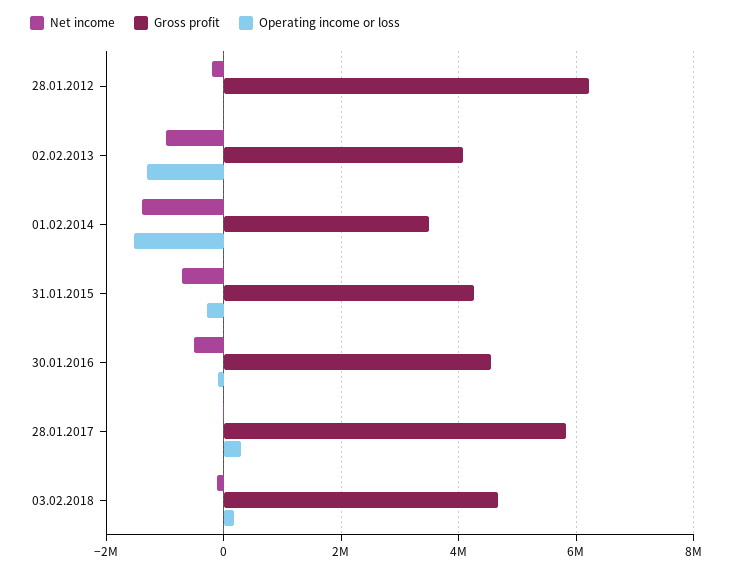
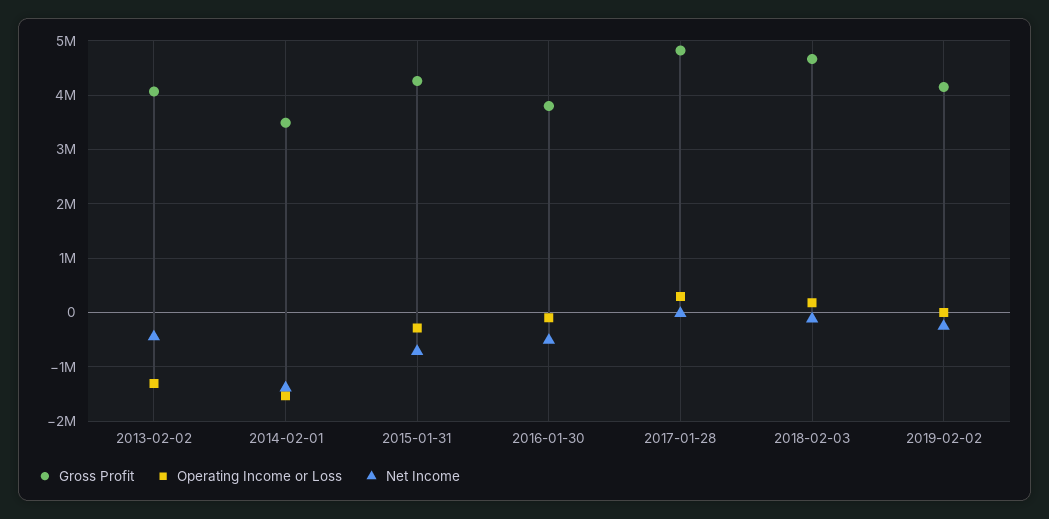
Net income, 28.01.2012: -200000 -> none
Gross profit, 28.01.2012: 6200000 -> none
Operating income or loss, 28.01.2012: 0 -> none
Net income, 02.02.2013: -1000000 -> -400000
Gross profit, 30.01.2016: 4600000 -> 3800000
Gross profit, 28.01.2017: 5800000 -> 4800000
Gross profit, 2019-02-02: none -> 4200000
Operating income or loss, 2019-02-02: none -> 0
Net income, 2019-02-02: none -> -200000

